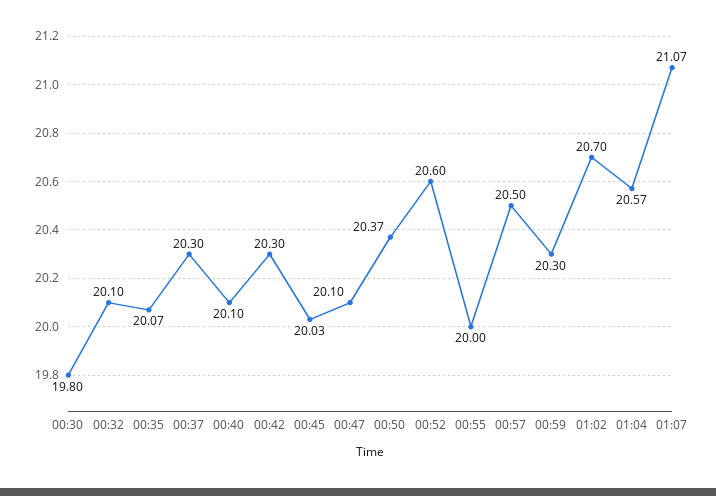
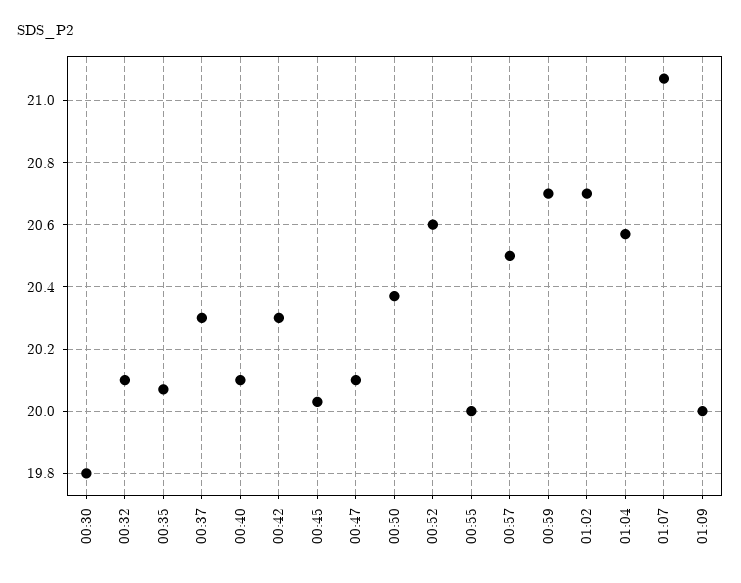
00:59: 20.3 -> 20.7
01:09: none -> 20

